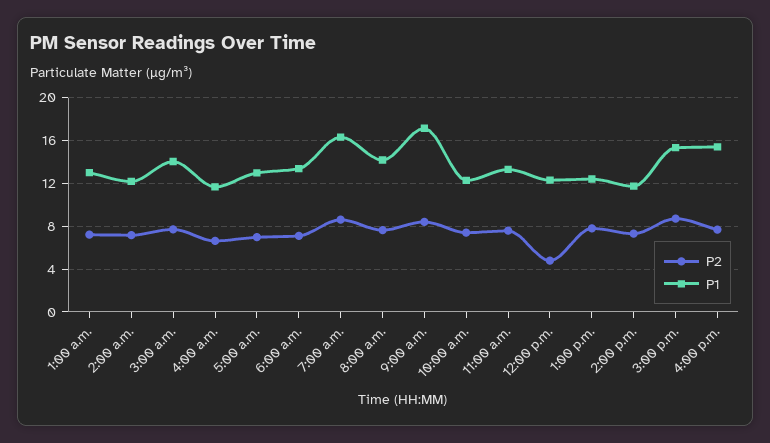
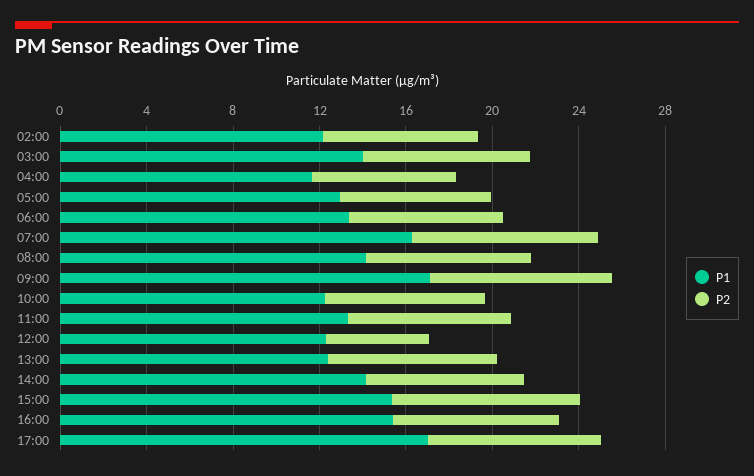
P2, 1:00 a.m.: 7 -> none
P1, 1:00 a.m.: 13 -> none
P1, 2:00 p.m.: 12 -> 14
P1, 17:00: none -> 17
P2, 17:00: none -> 8

